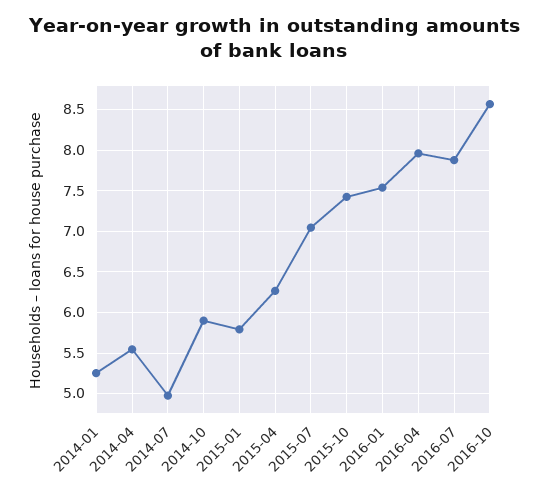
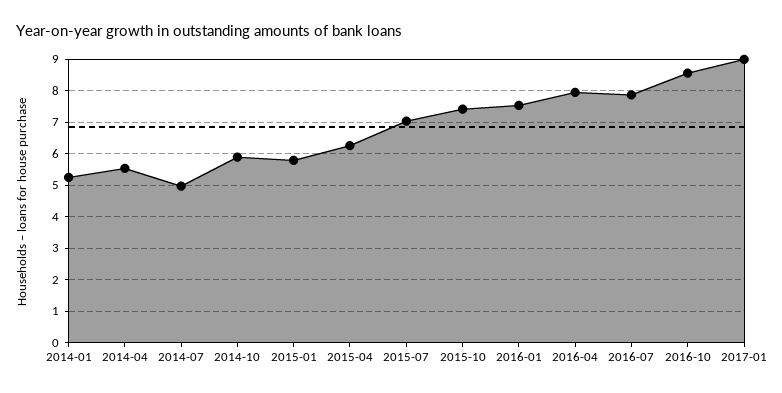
2017-01: none -> 9

